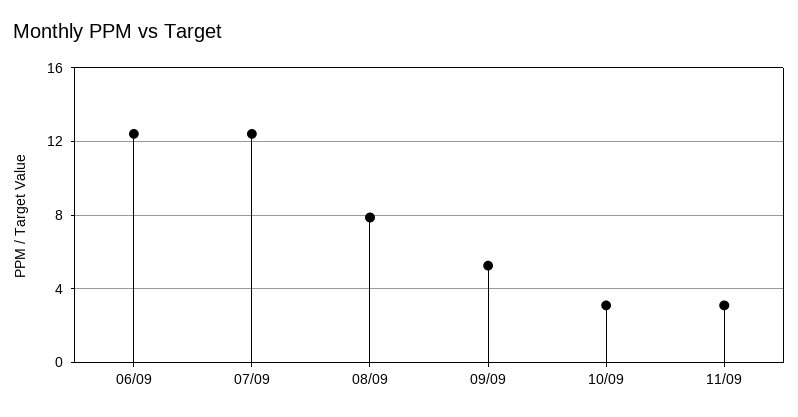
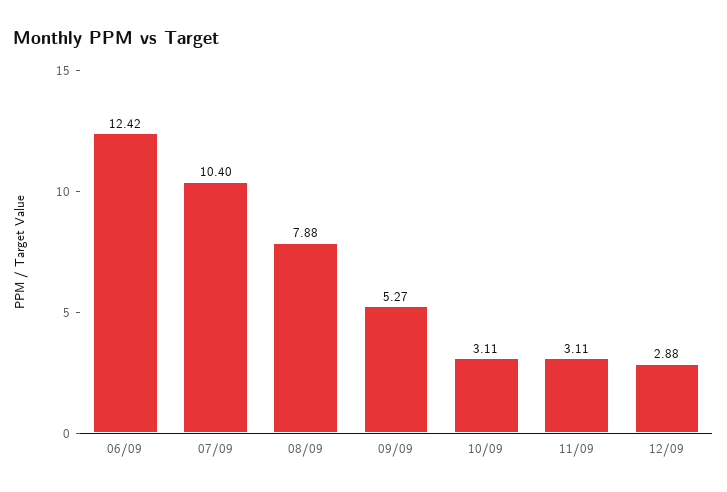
07/09: 12.5 -> 10.4
12/09: none -> 2.88

